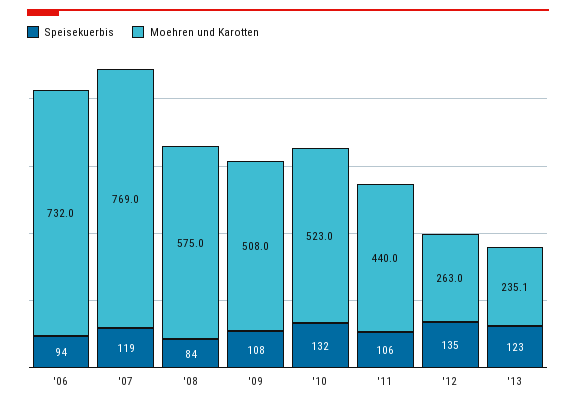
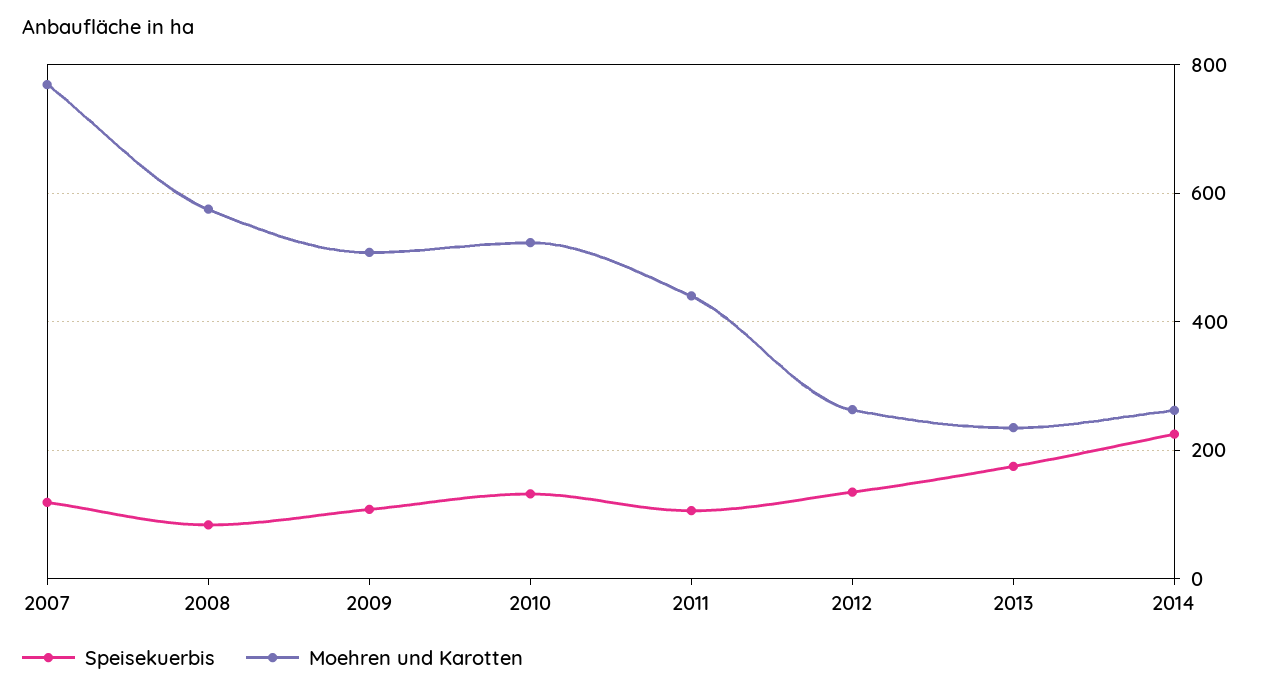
Speisekuerbis, '06: 94 -> none
Moehren und Karotten, '06: 732 -> none
Speisekuerbis, '13: 123 -> 180
Speisekuerbis, 2014: none -> 220
Moehren und Karotten, 2014: none -> 260

